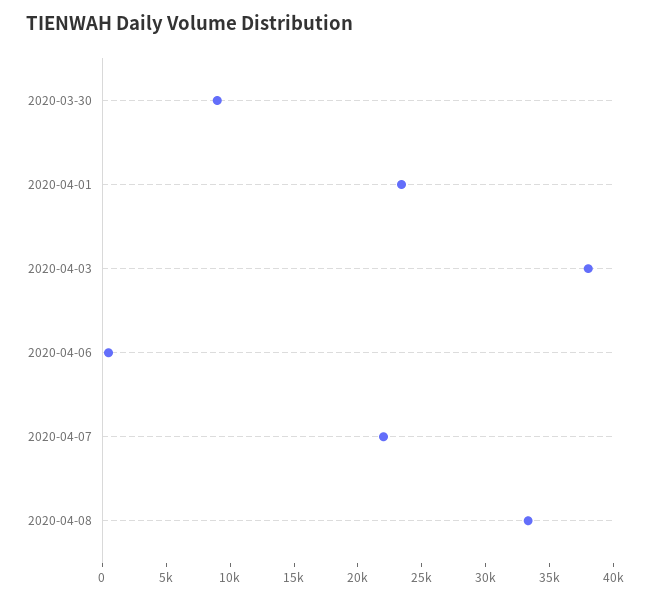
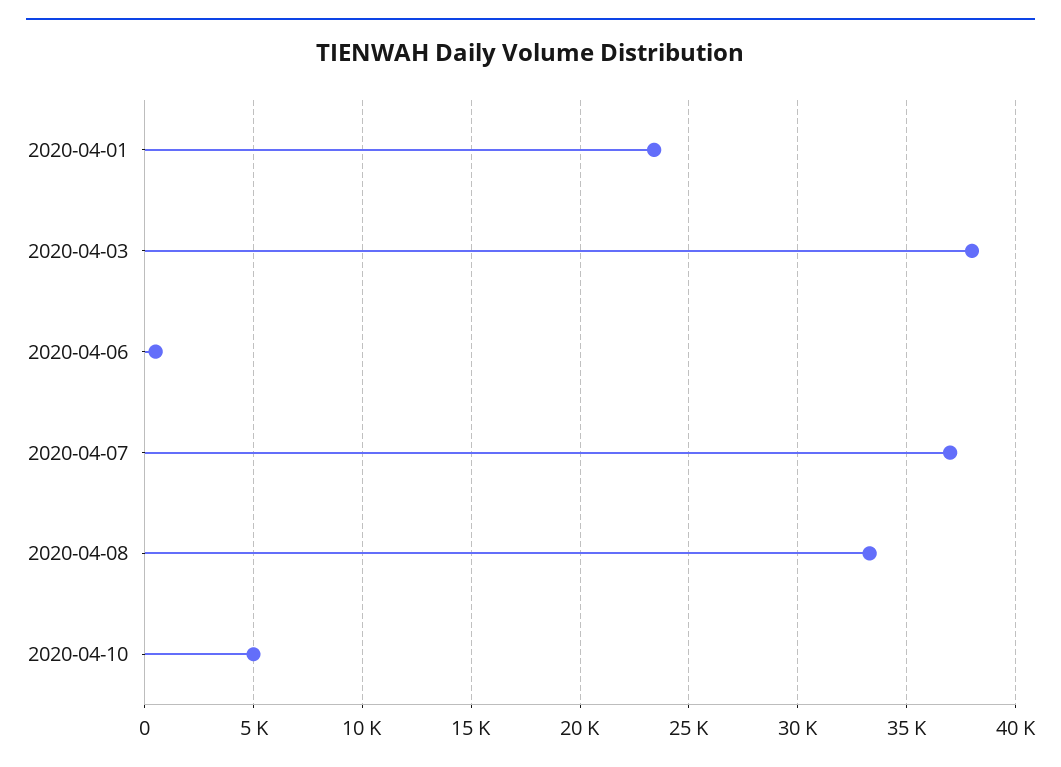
2020-03-30: 9000 -> none
2020-04-07: 22000 -> 37000
2020-04-10: none -> 5000

